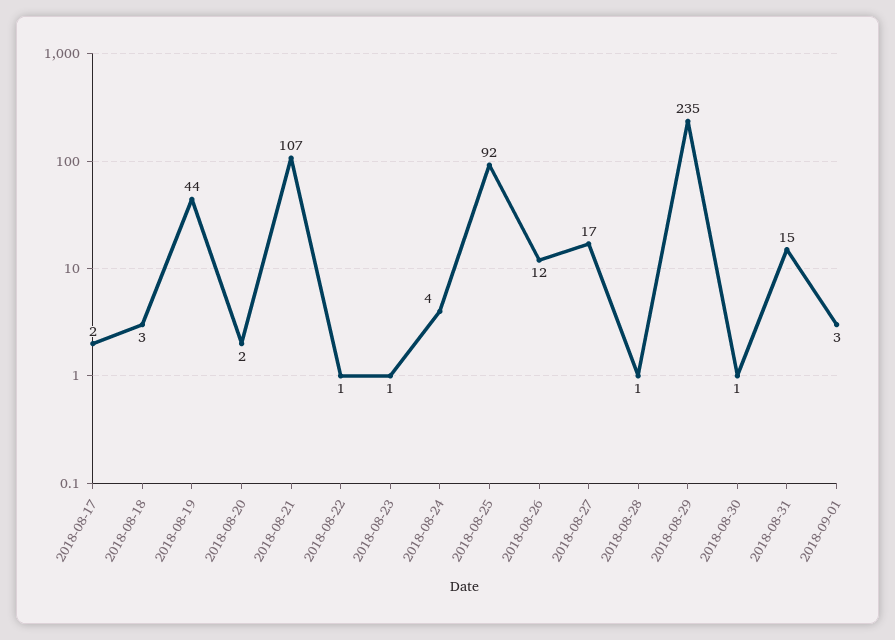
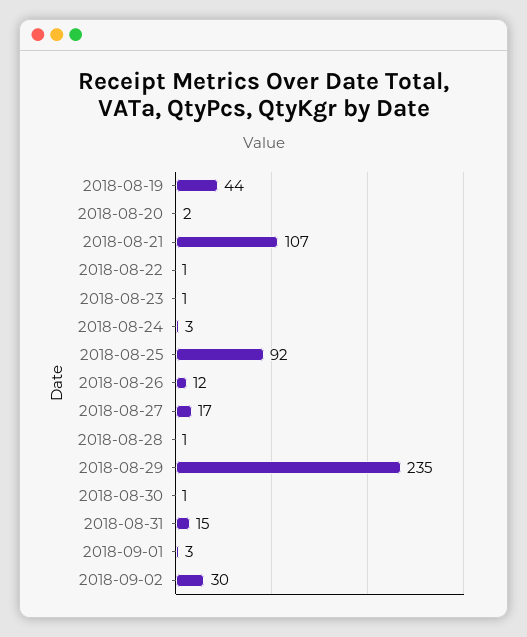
2018-08-17: 2 -> none
2018-08-18: 3 -> none
2018-08-24: 4 -> 3
2018-09-02: none -> 30

